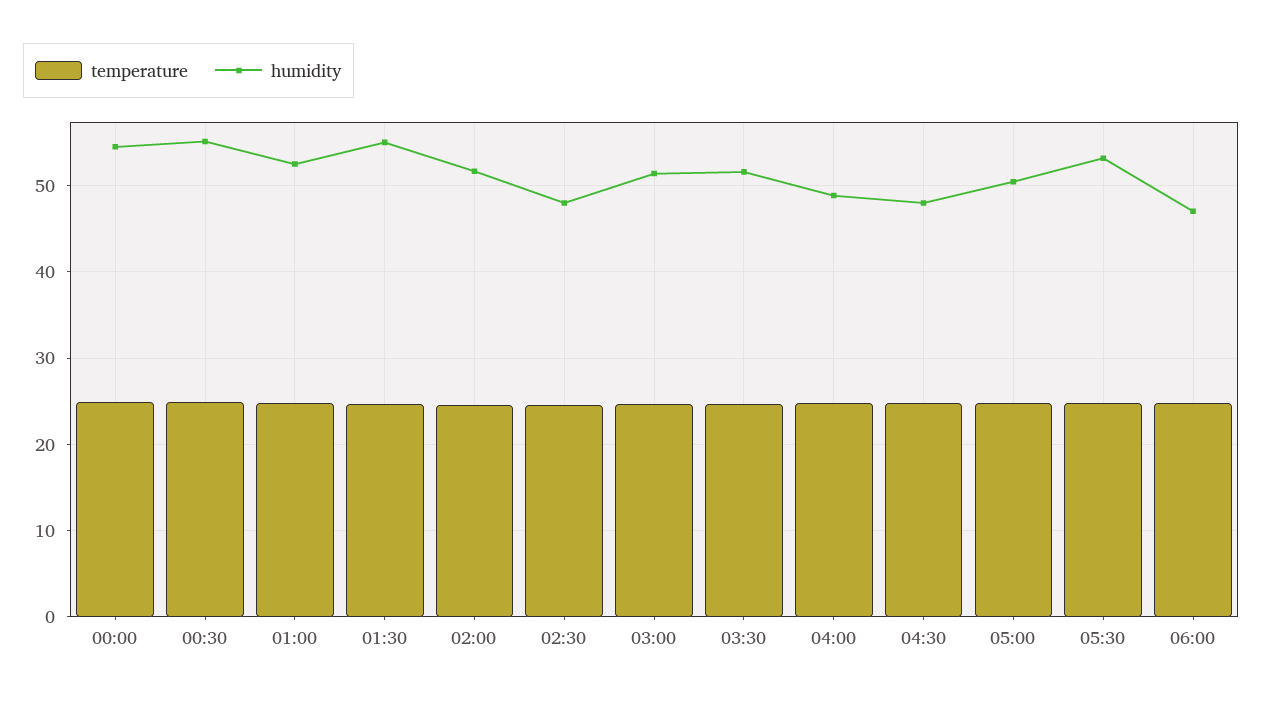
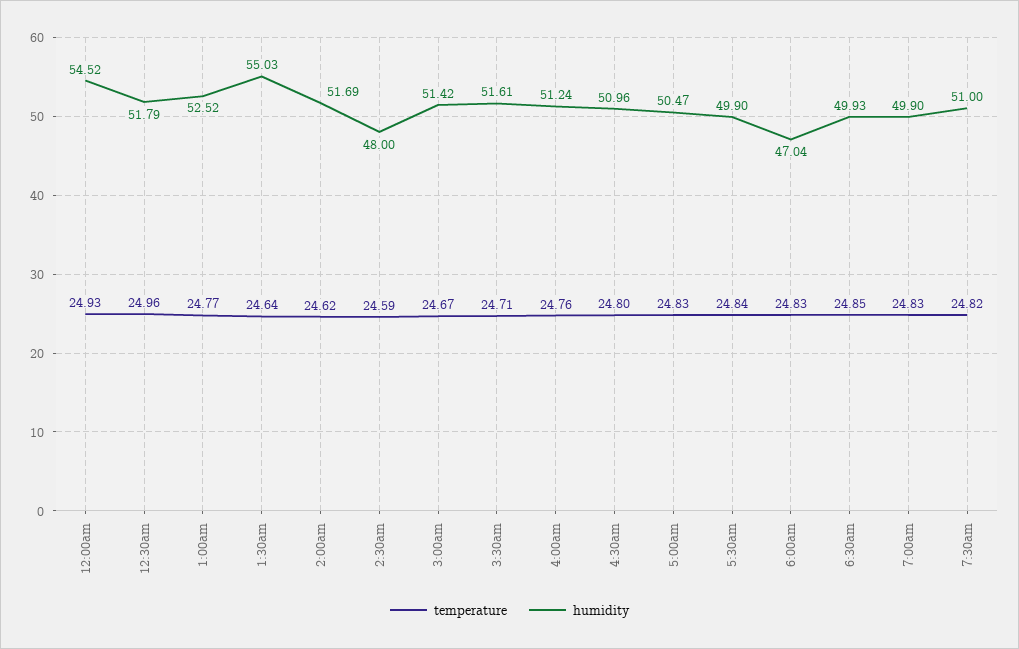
humidity, 00:30: 55 -> 51.79
humidity, 04:00: 49 -> 51.24
humidity, 04:30: 48 -> 50.96
humidity, 05:30: 53 -> 49.9
temperature, 6:30am: none -> 24.85
humidity, 6:30am: none -> 49.93
temperature, 7:00am: none -> 24.83
humidity, 7:00am: none -> 49.9
temperature, 7:30am: none -> 24.82
humidity, 7:30am: none -> 51

